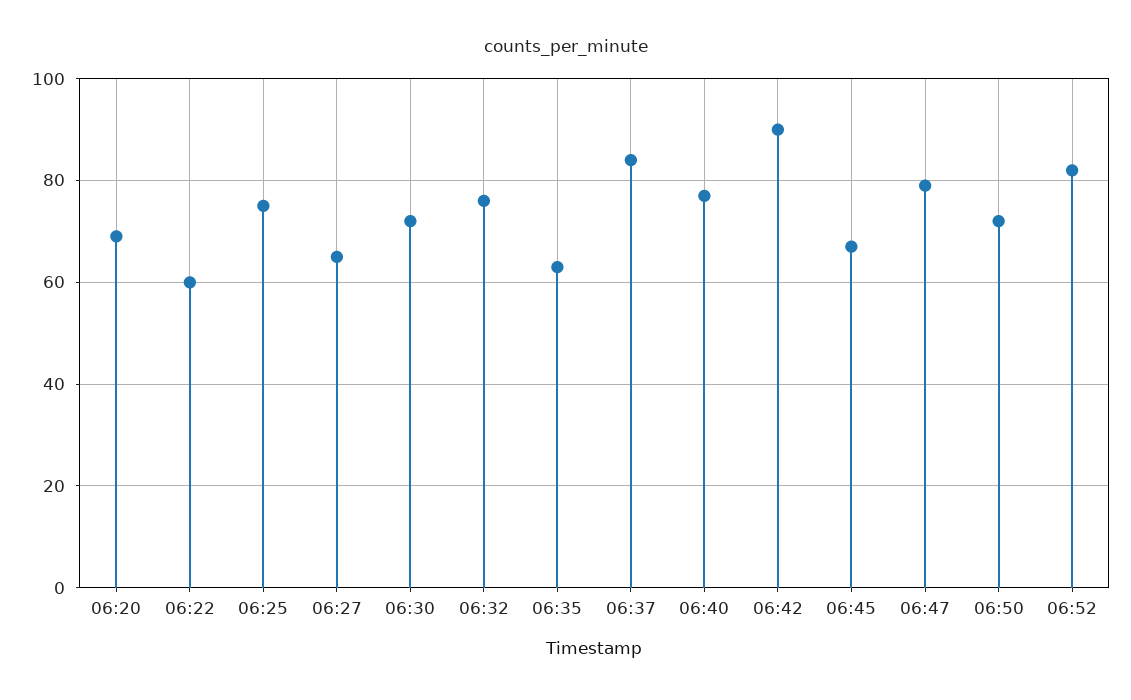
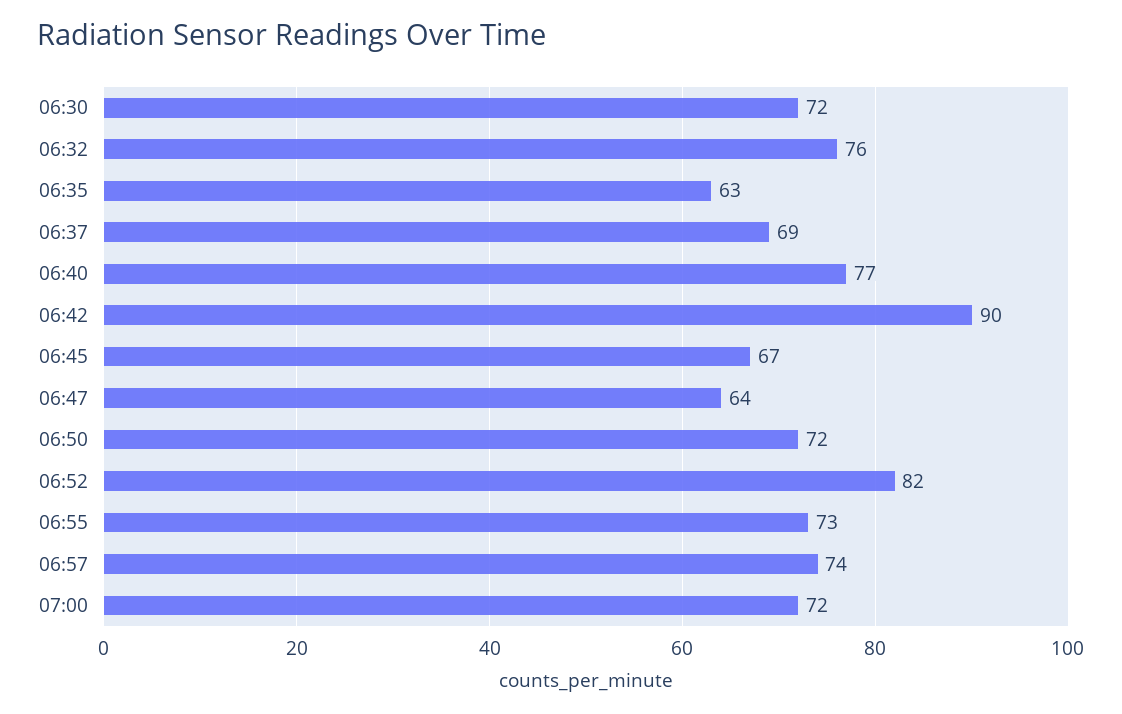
06:20: 70 -> none
06:22: 60 -> none
06:25: 75 -> none
06:27: 65 -> none
06:37: 85 -> 69
06:47: 80 -> 64
06:55: none -> 73
06:57: none -> 74
07:00: none -> 72

